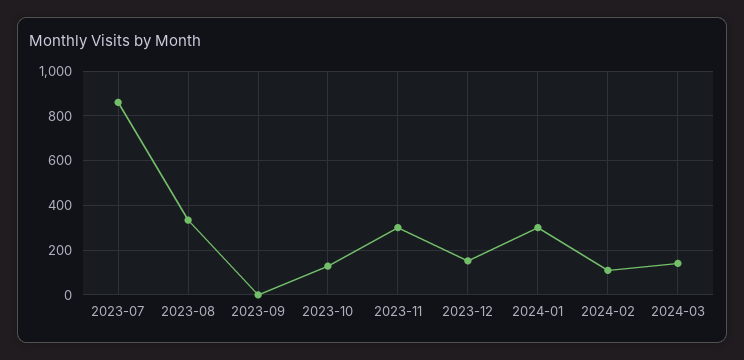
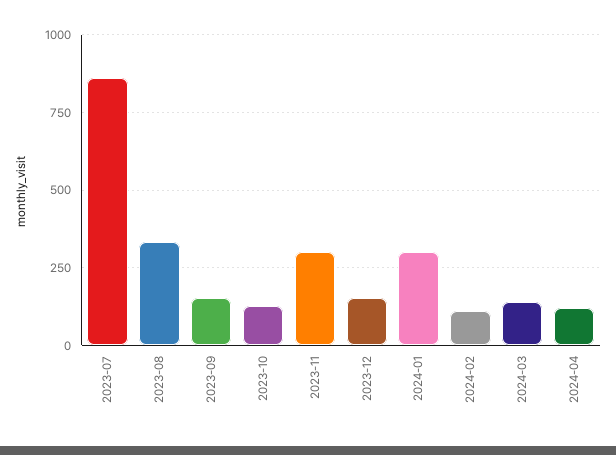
2023-09: 0 -> 150
2024-04: none -> 125

